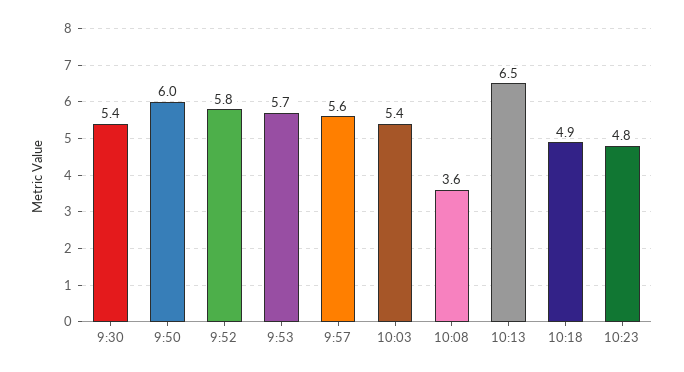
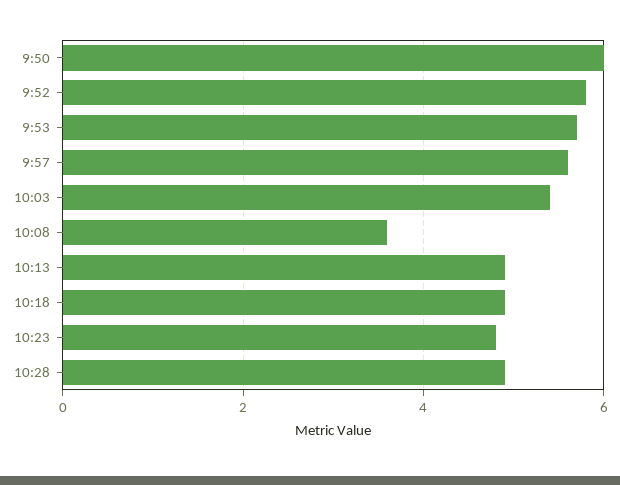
9:30: 5.4 -> none
10:13: 6.5 -> 5
10:28: none -> 5

